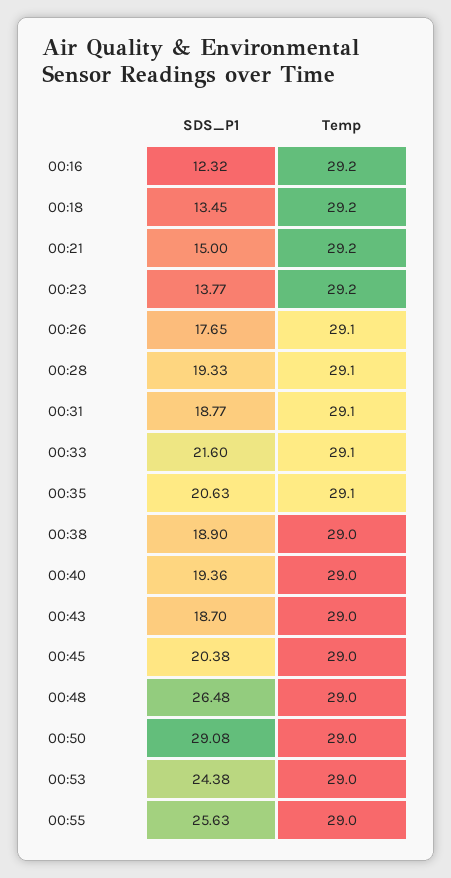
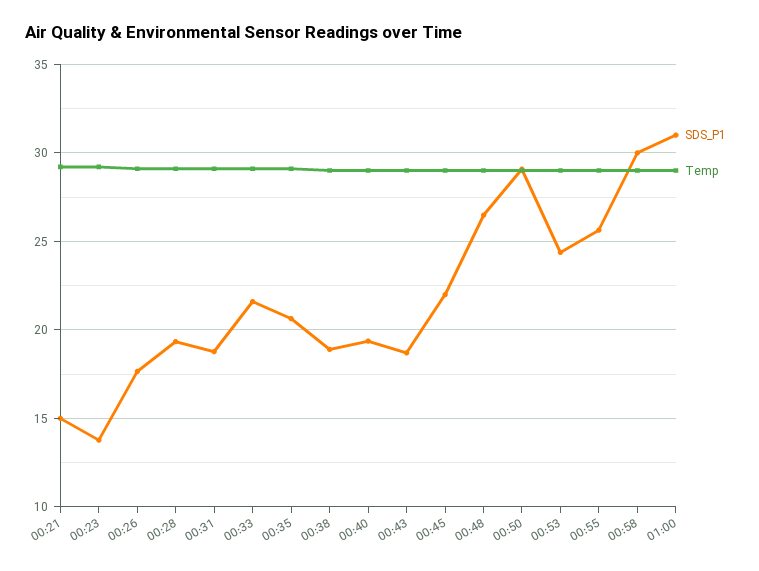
SDS_P1, 00:16: 12.32 -> none
Temp, 00:16: 29.2 -> none
SDS_P1, 00:18: 13.45 -> none
Temp, 00:18: 29.2 -> none
SDS_P1, 00:45: 20.38 -> 22
SDS_P1, 00:58: none -> 30
Temp, 00:58: none -> 29
SDS_P1, 01:00: none -> 31
Temp, 01:00: none -> 29

